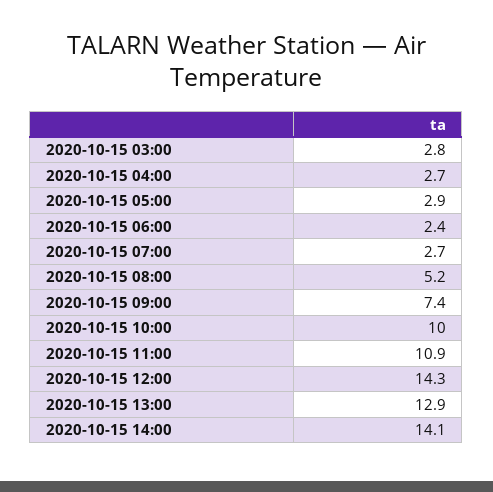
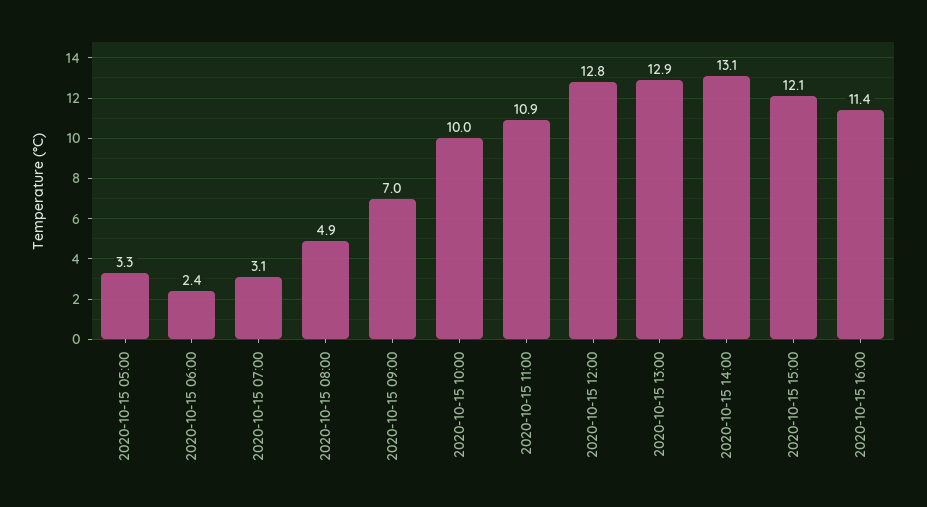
2020-10-15 03:00: 2.8 -> none
2020-10-15 04:00: 2.7 -> none
2020-10-15 05:00: 2.9 -> 3.3
2020-10-15 07:00: 2.7 -> 3.1
2020-10-15 08:00: 5.2 -> 4.9
2020-10-15 09:00: 7.4 -> 7
2020-10-15 12:00: 14.3 -> 12.8
2020-10-15 14:00: 14.1 -> 13.1
2020-10-15 15:00: none -> 12.1
2020-10-15 16:00: none -> 11.4

